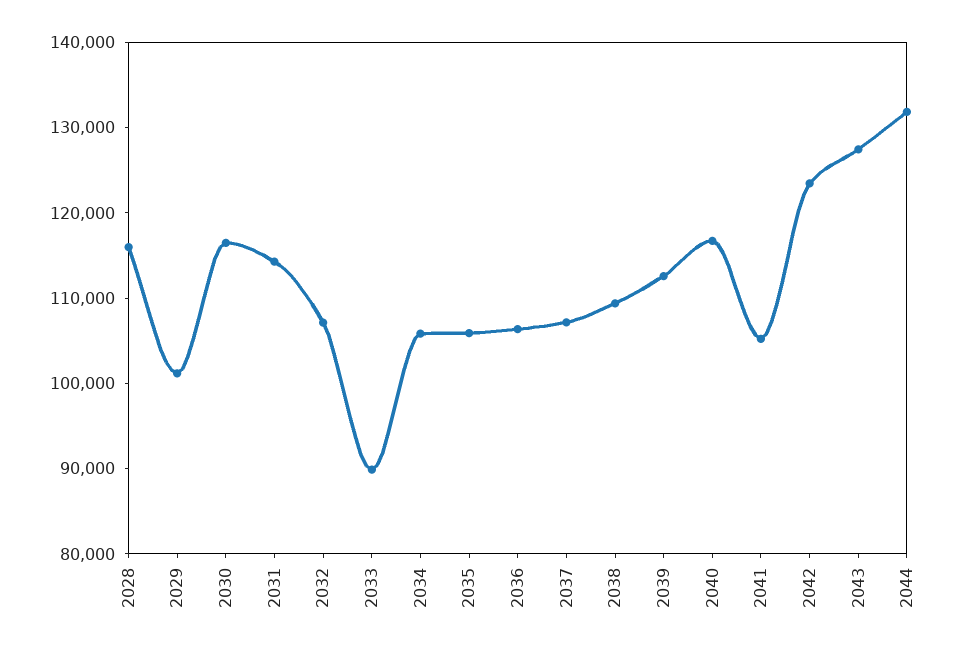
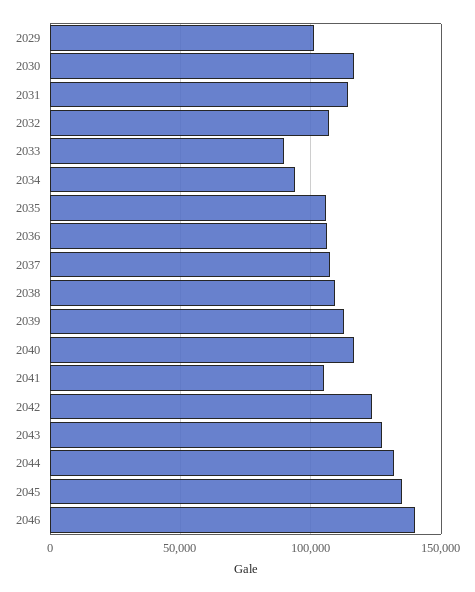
2028: 116000 -> none
2034: 106000 -> 95000
2045: none -> 135000
2046: none -> 140000

